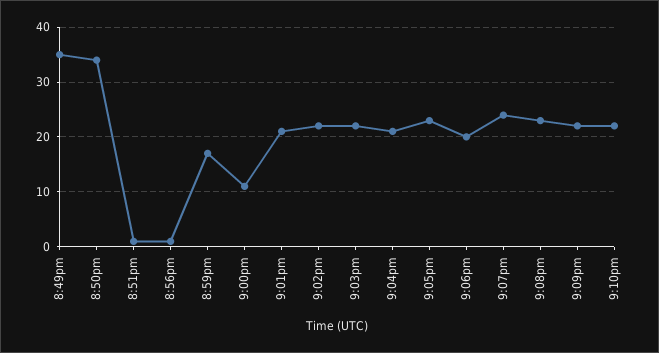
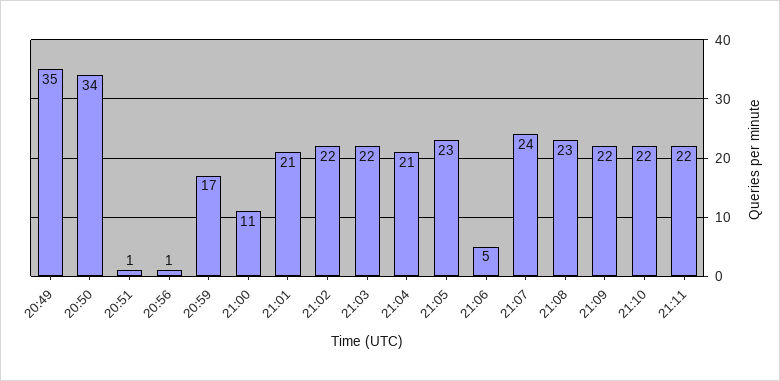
9:06pm: 20 -> 5
21:11: none -> 22

